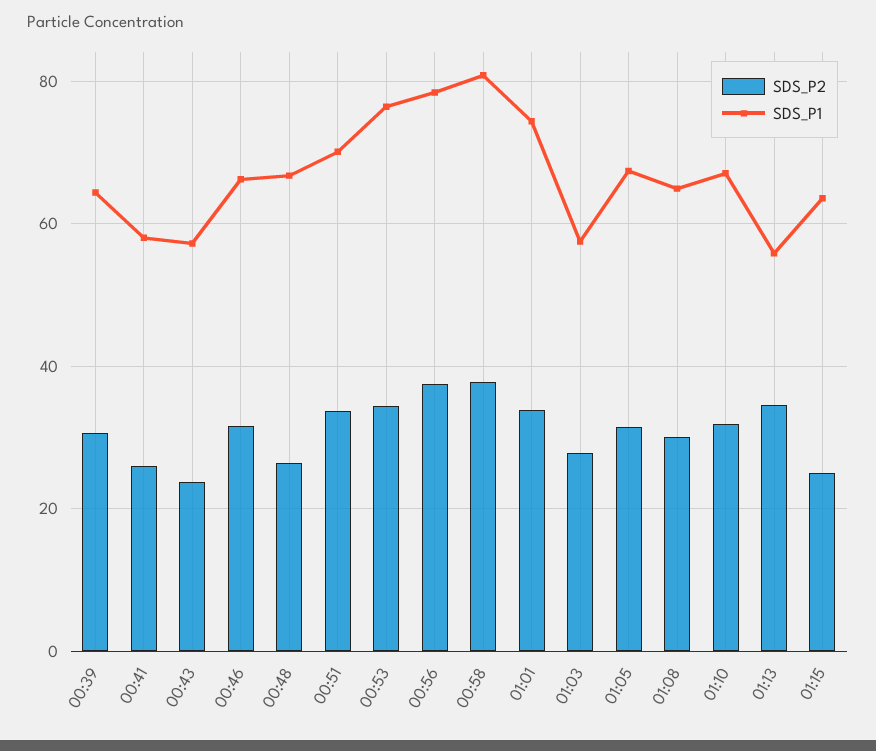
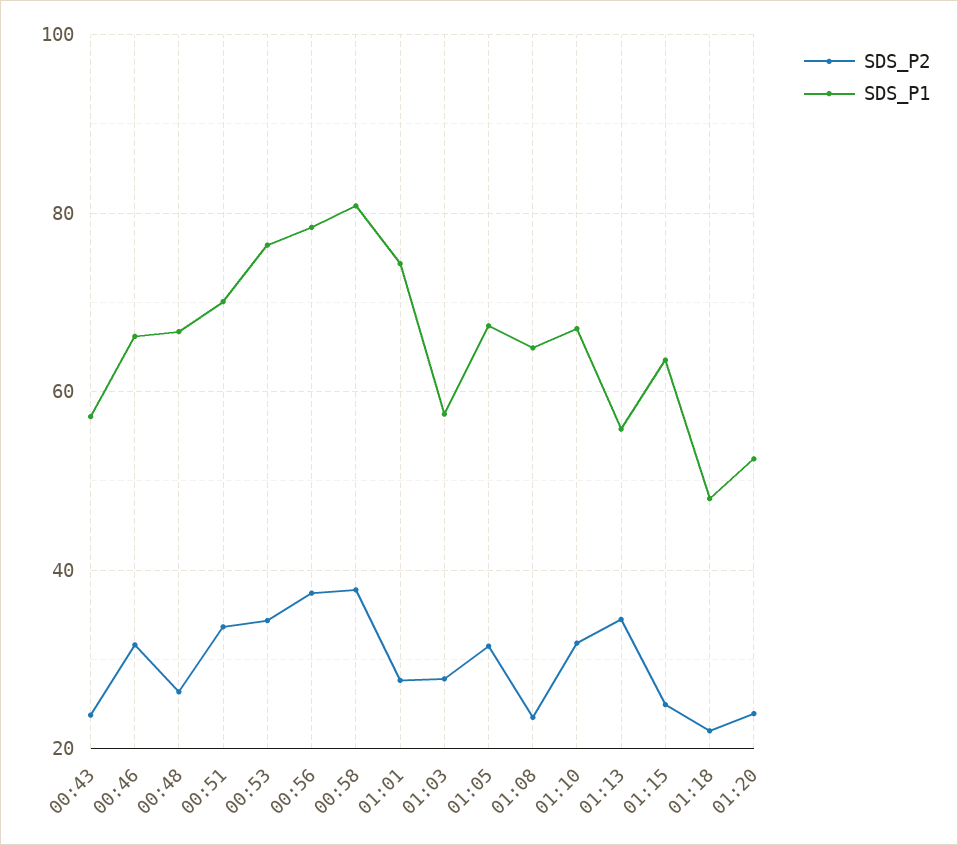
SDS_P2, 00:39: 30 -> none
SDS_P1, 00:39: 64 -> none
SDS_P2, 00:41: 26 -> none
SDS_P1, 00:41: 58 -> none
SDS_P2, 01:01: 34 -> 28
SDS_P2, 01:08: 30 -> 24
SDS_P2, 01:18: none -> 22
SDS_P1, 01:18: none -> 48
SDS_P2, 01:20: none -> 24
SDS_P1, 01:20: none -> 52

